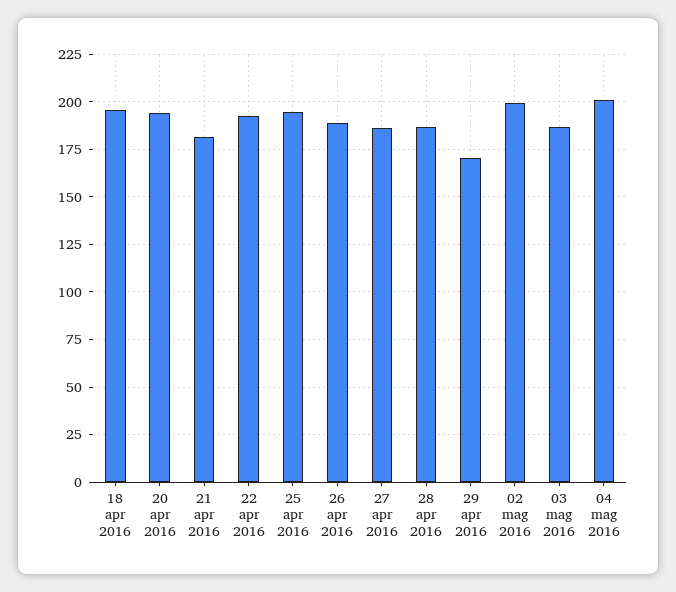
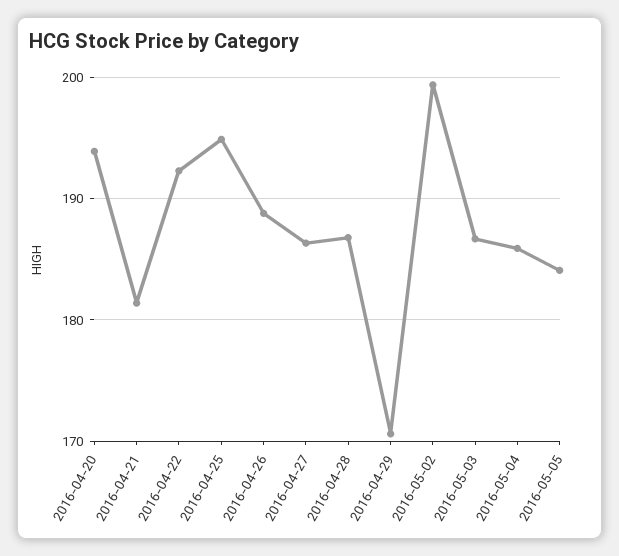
18 apr 2016: 195 -> none
04 mag 2016: 200 -> 186
2016-05-05: none -> 184

